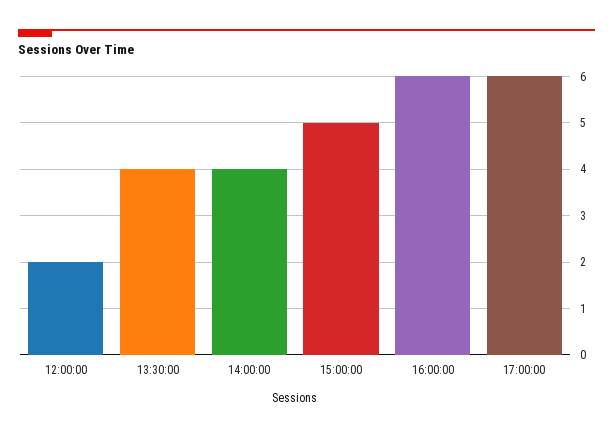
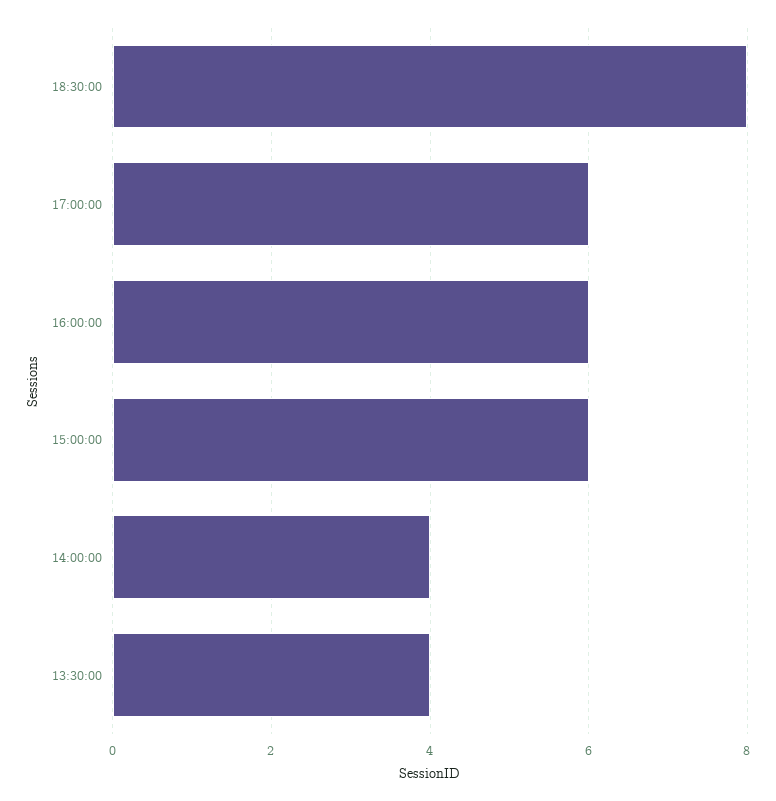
12:00:00: 2 -> none
15:00:00: 5 -> 6
18:30:00: none -> 8

